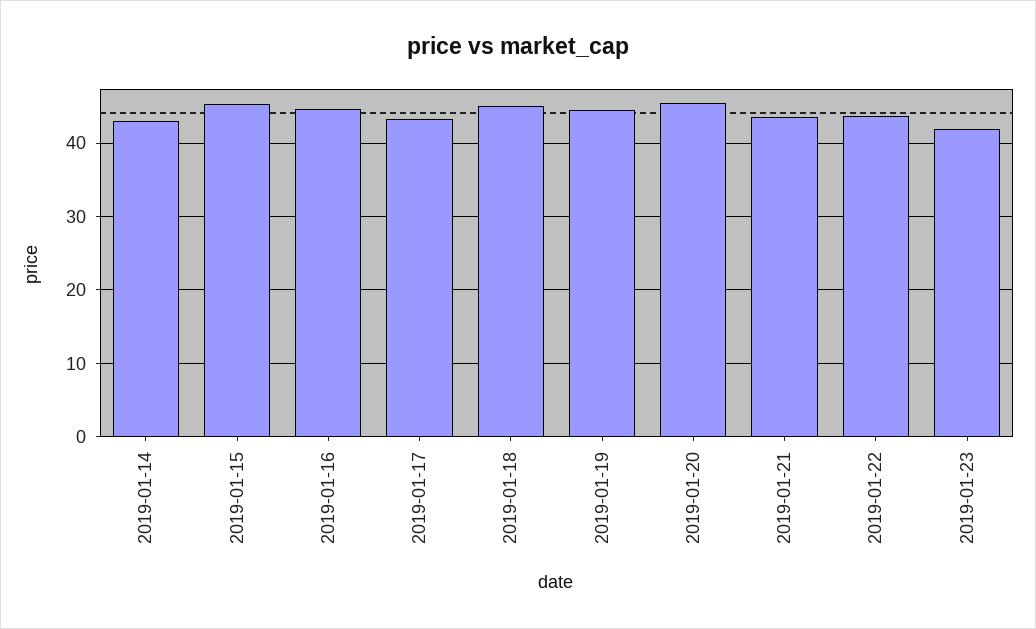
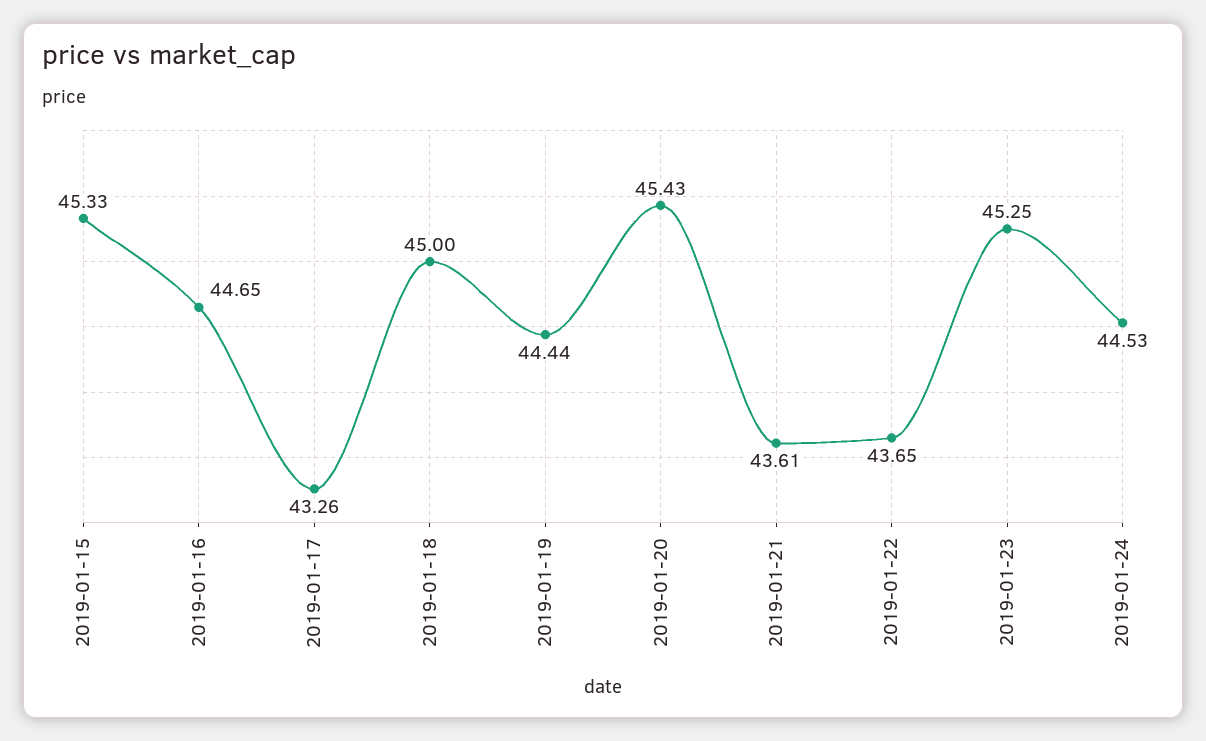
2019-01-14: 43 -> none
2019-01-23: 42 -> 45.25
2019-01-24: none -> 44.53

